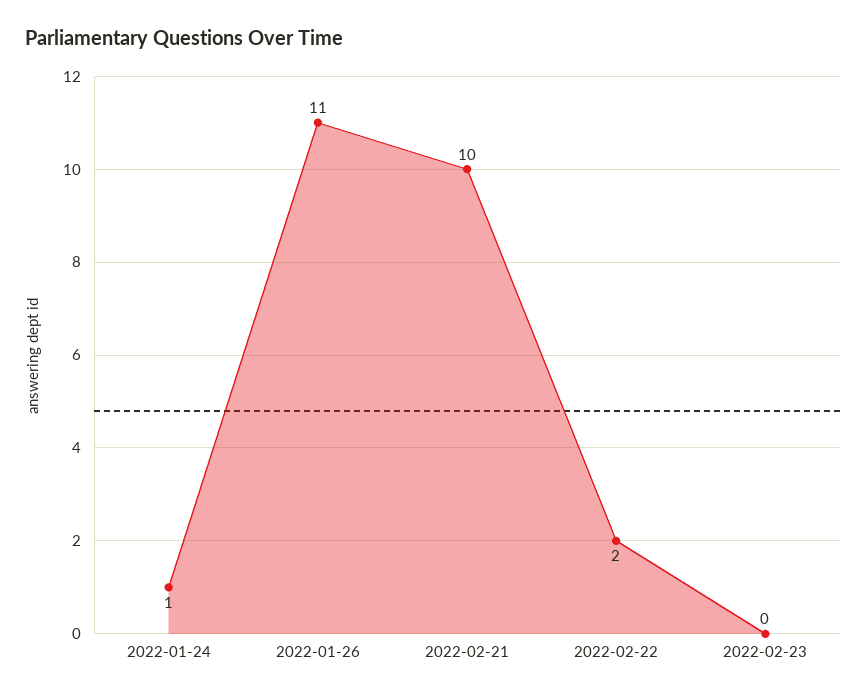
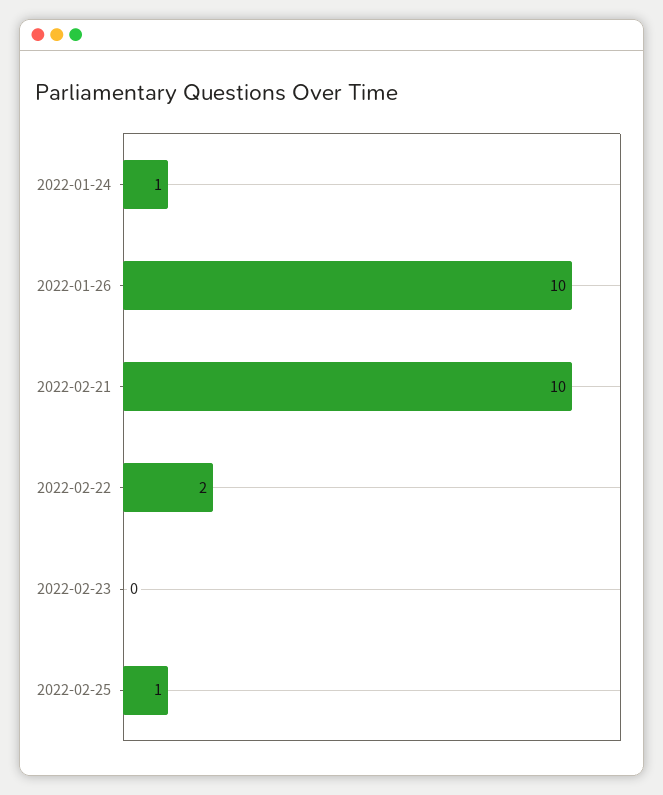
2022-01-26: 11 -> 10
2022-02-25: none -> 1

